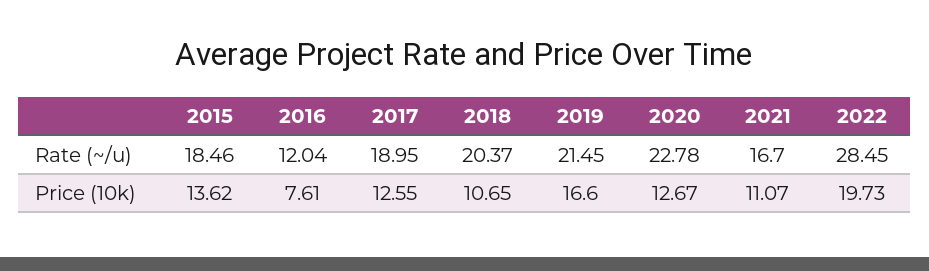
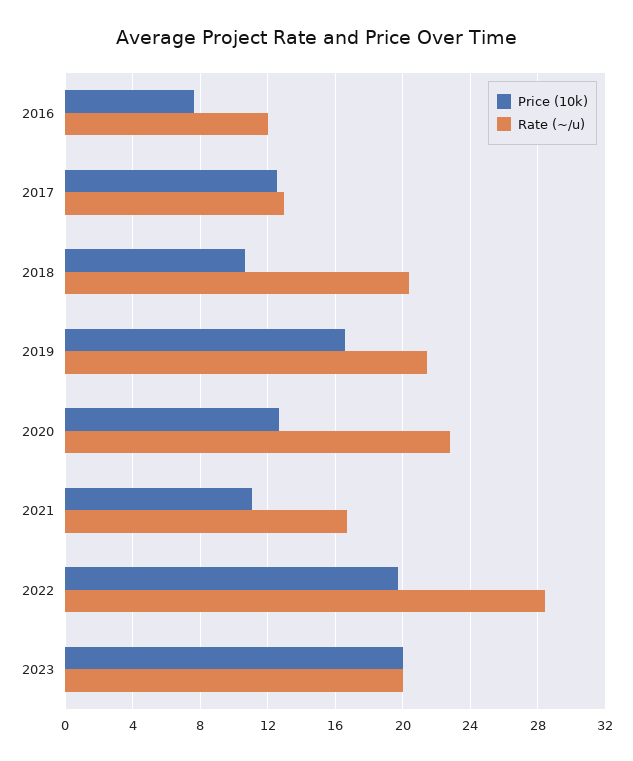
Rate (~/u), 2015: 18.46 -> none
Rate (~/u), 2017: 18.95 -> 13
Price (10k), 2015: 13.62 -> none
Price (10k), 2023: none -> 20
Rate (~/u), 2023: none -> 20

